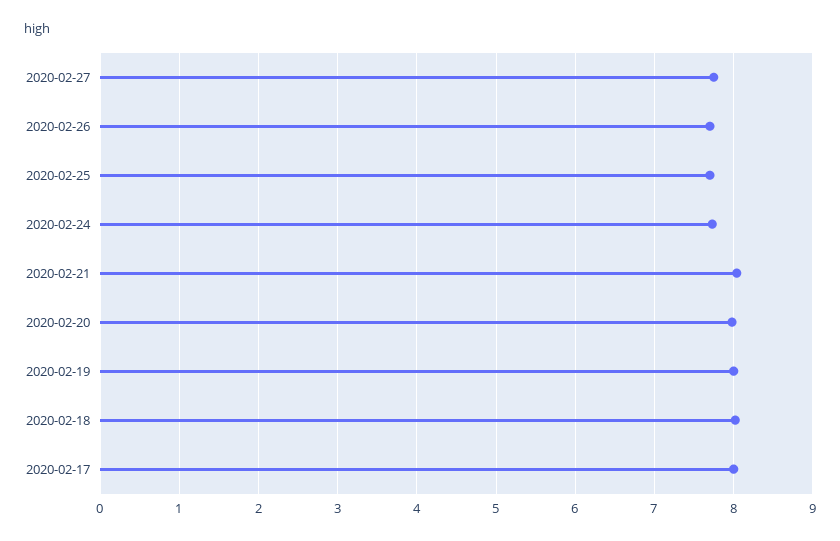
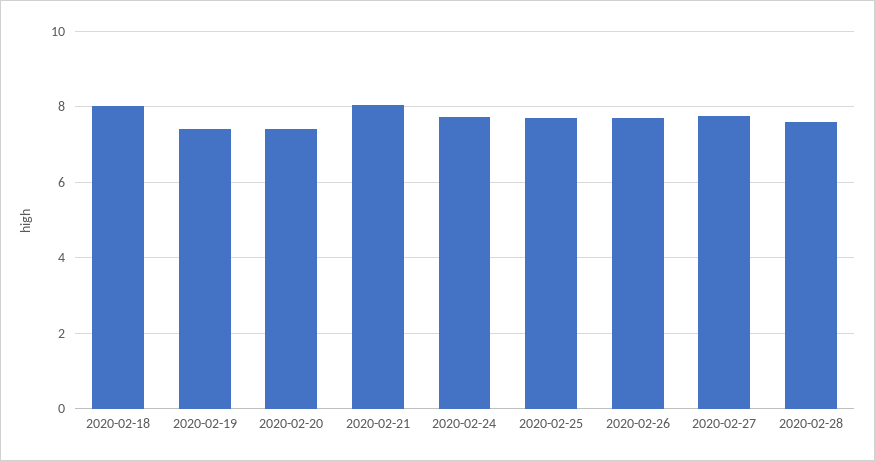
2020-02-20: 8 -> 7.4
2020-02-19: 8 -> 7.4
2020-02-17: 8 -> none
2020-02-28: none -> 7.6

